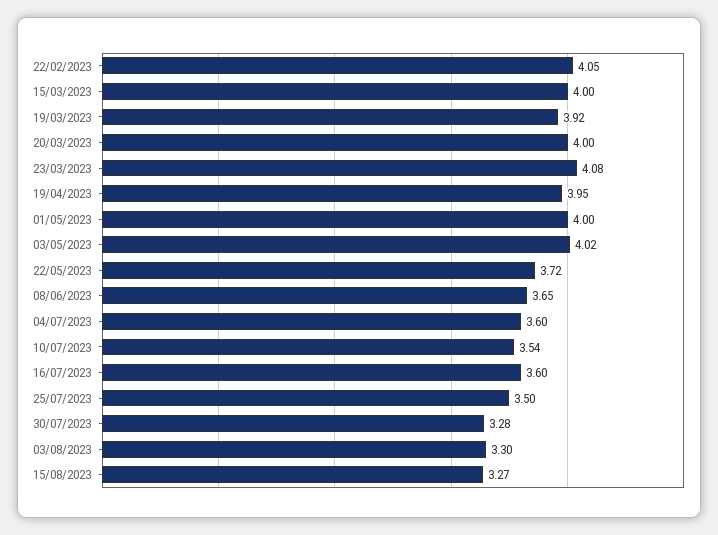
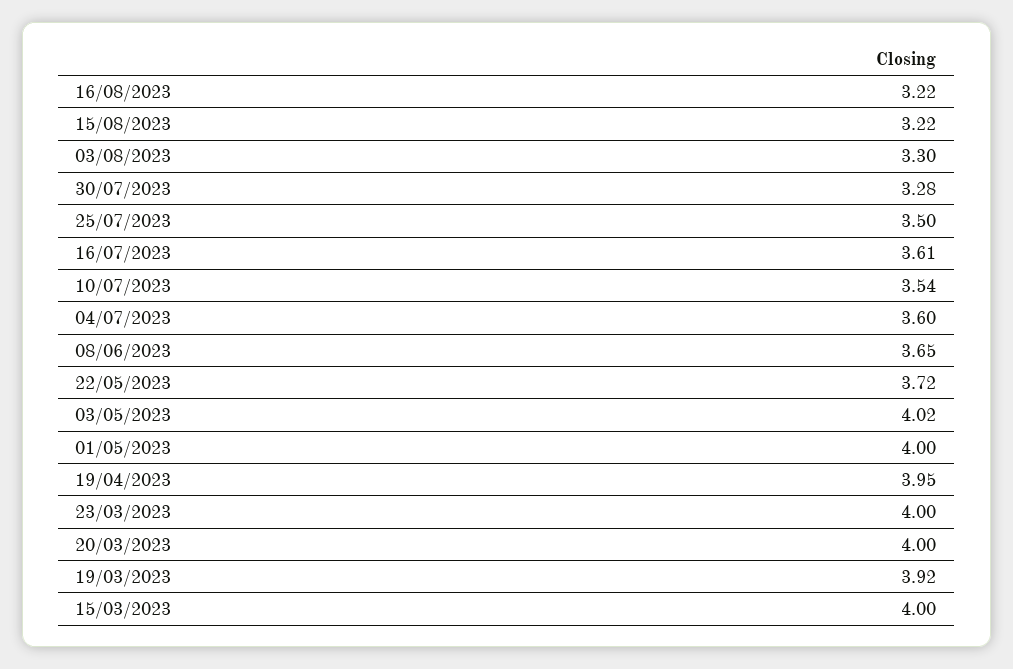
22/02/2023: 4.05 -> none
23/03/2023: 4.08 -> 4
16/07/2023: 3.6 -> 3.61
15/08/2023: 3.27 -> 3.22
16/08/2023: none -> 3.22

